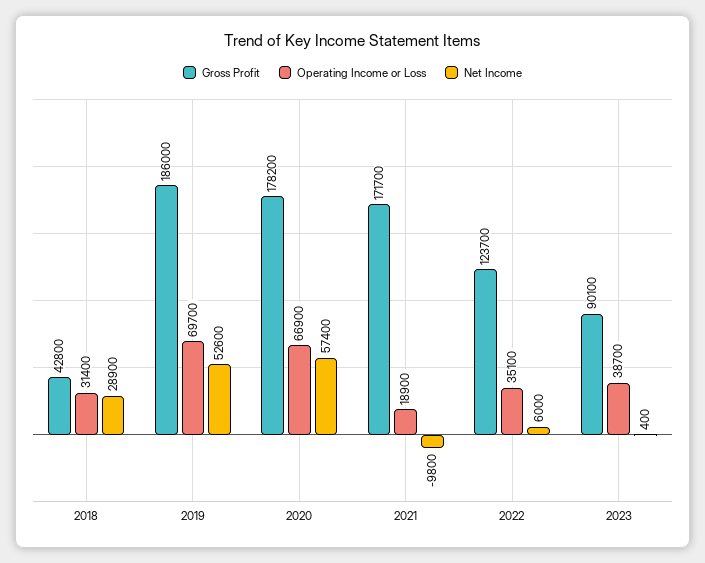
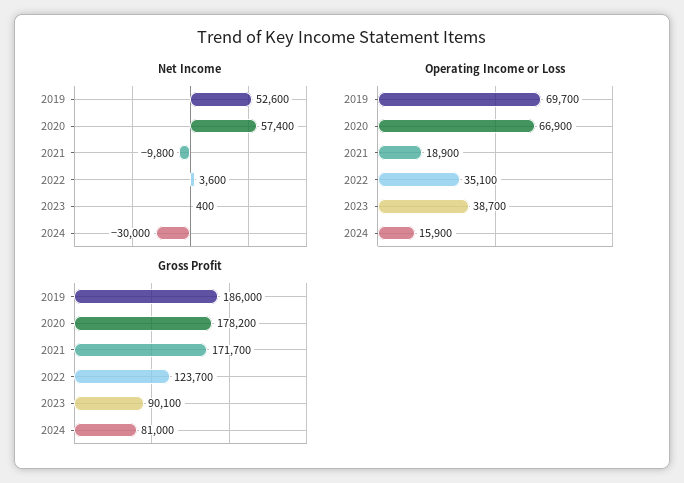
Gross Profit, 2018: 42800 -> none
Operating Income or Loss, 2018: 31400 -> none
Net Income, 2018: 28900 -> none
Net Income, 2022: 6000 -> 3600
Net Income, 2024: none -> -30000
Operating Income or Loss, 2024: none -> 15900
Gross Profit, 2024: none -> 81000

